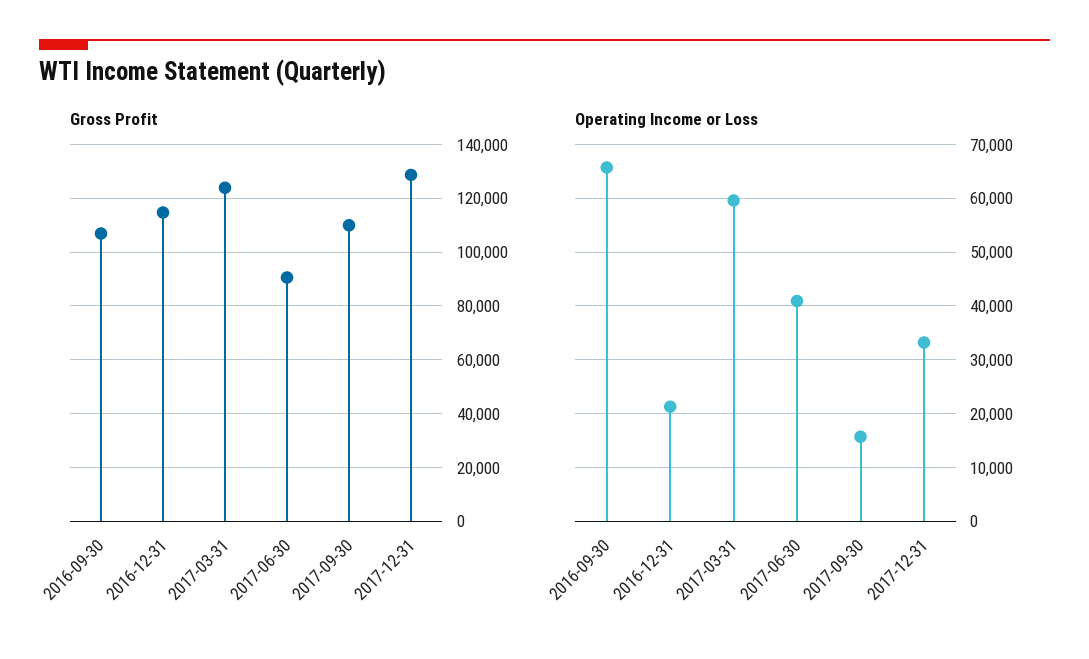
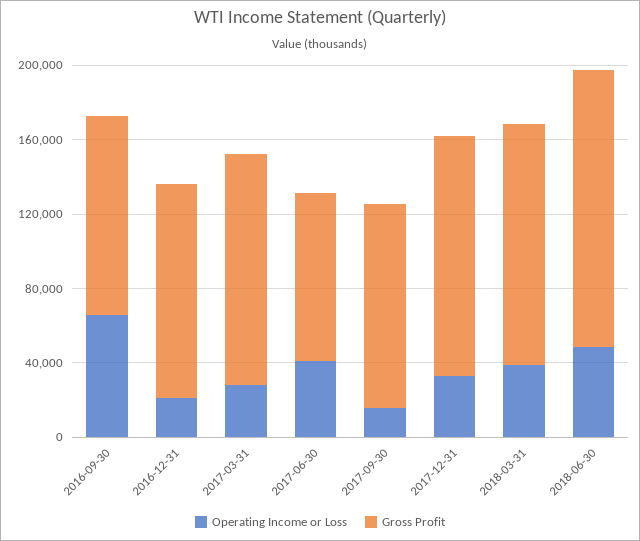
Operating Income or Loss, 2017-03-31: 60000 -> 30000
Operating Income or Loss, 2018-03-31: none -> 40000
Gross Profit, 2018-03-31: none -> 130000
Operating Income or Loss, 2018-06-30: none -> 50000
Gross Profit, 2018-06-30: none -> 150000

